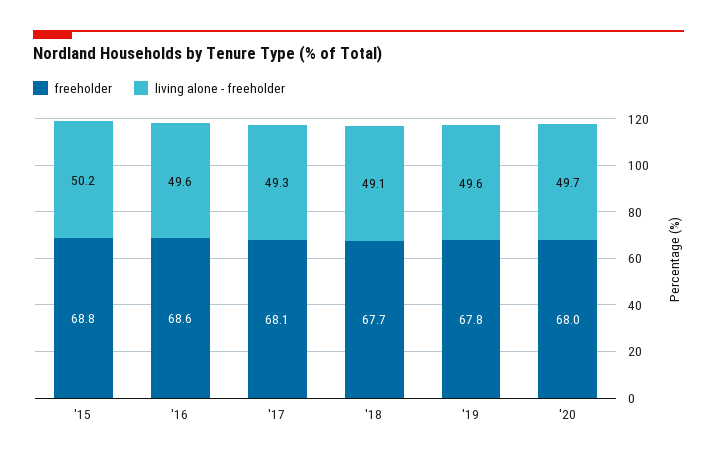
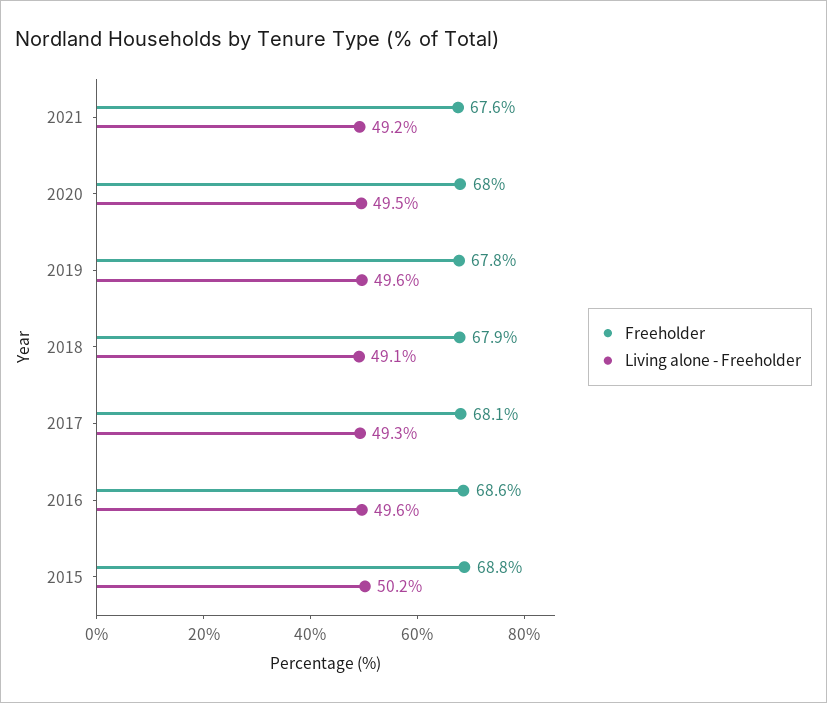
freeholder, '18: 67.7 -> 67.9
living alone - freeholder, '20: 49.7 -> 49.5
freeholder, 2021: none -> 67.6
living alone - freeholder, 2021: none -> 49.2

